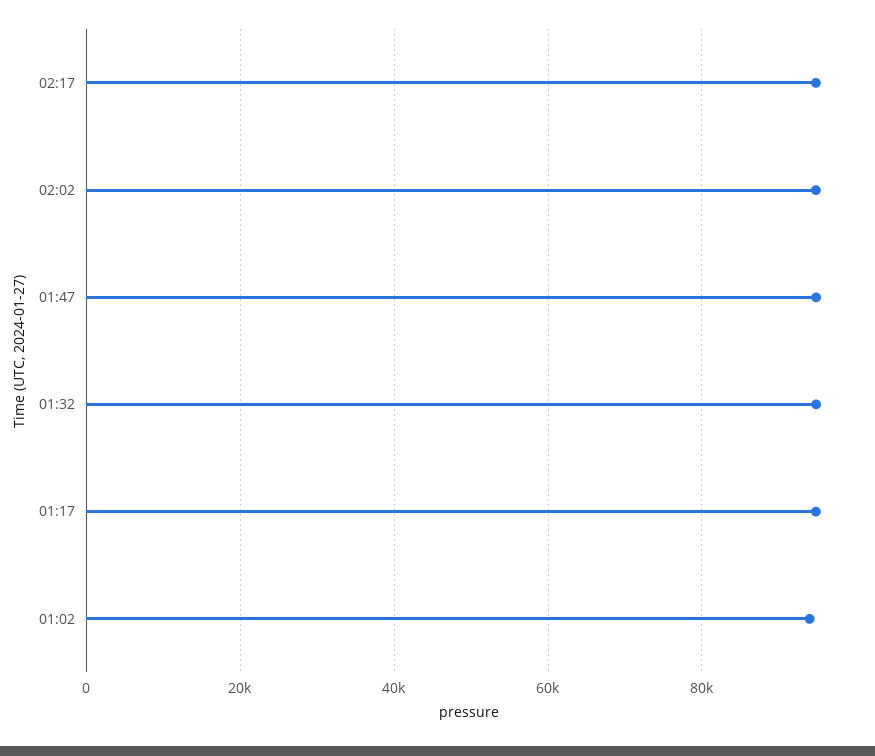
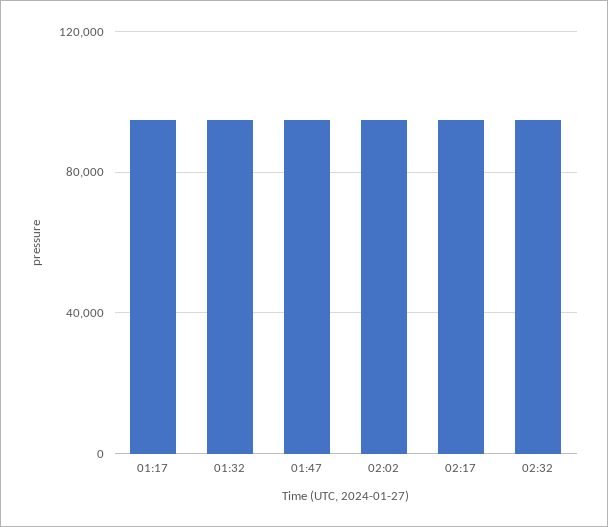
01:02: 94000 -> none
02:32: none -> 95000

